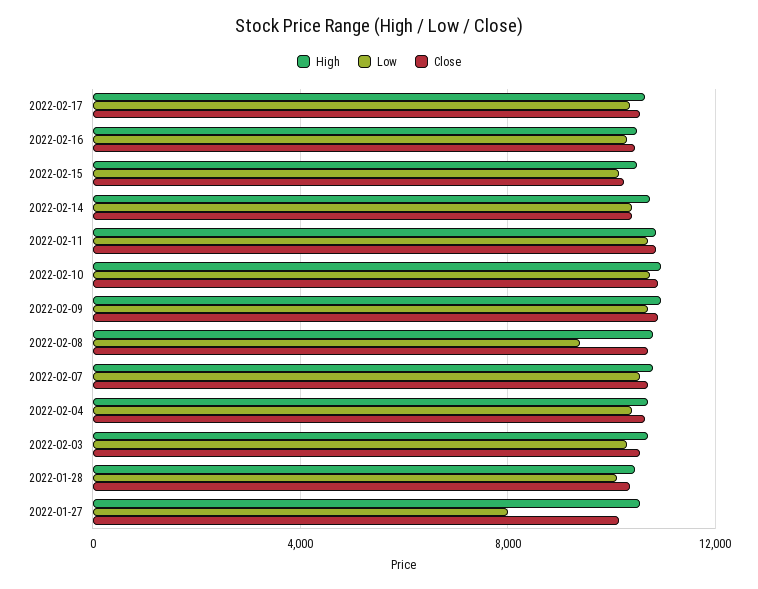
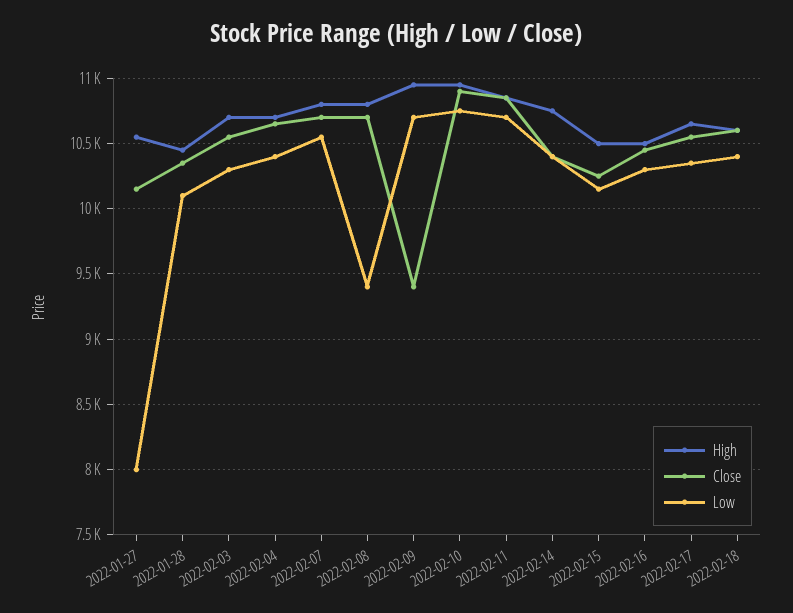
Close, 2022-02-09: 11000 -> 9400
High, 2022-02-18: none -> 10600
Close, 2022-02-18: none -> 10600
Low, 2022-02-18: none -> 10400

